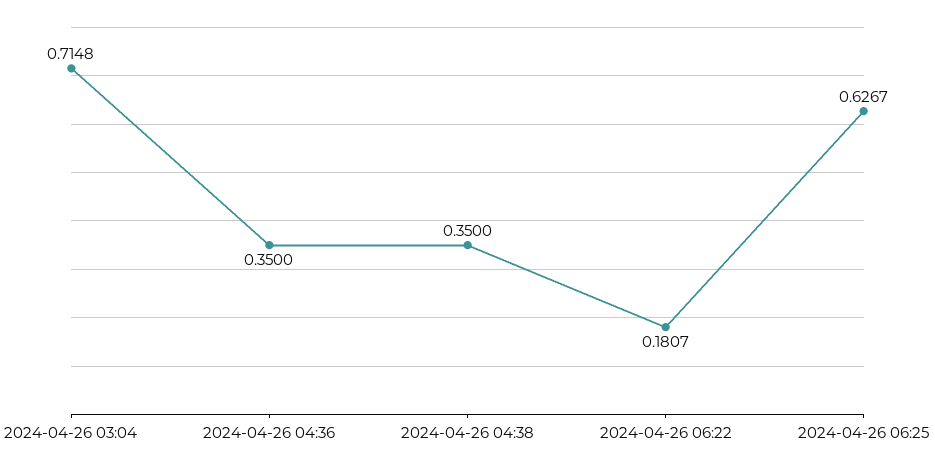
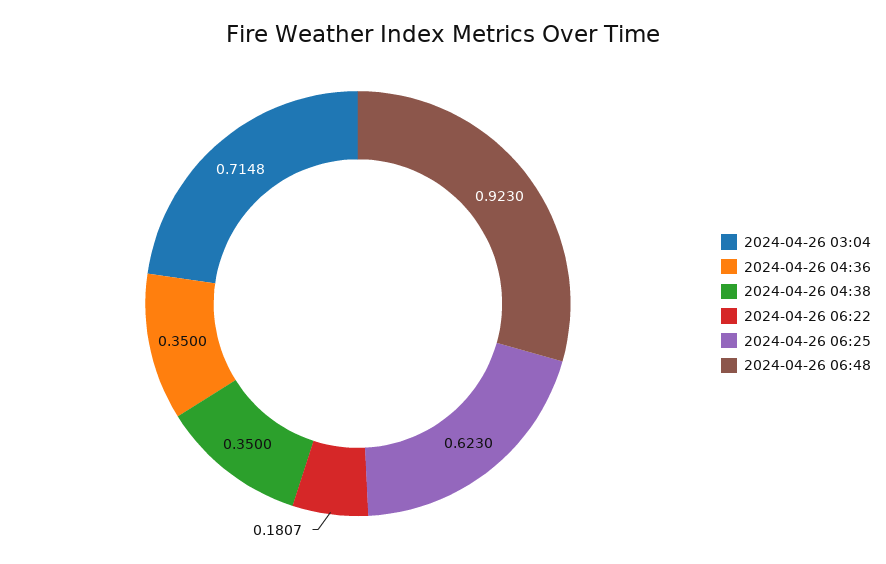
2024-04-26 06:25: 0.6267 -> 0.623
2024-04-26 06:48: none -> 0.923

